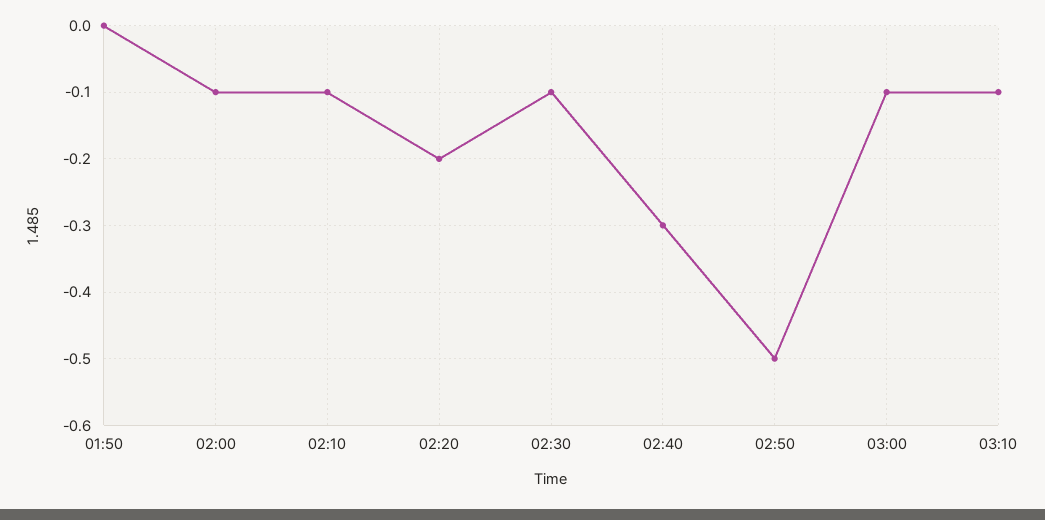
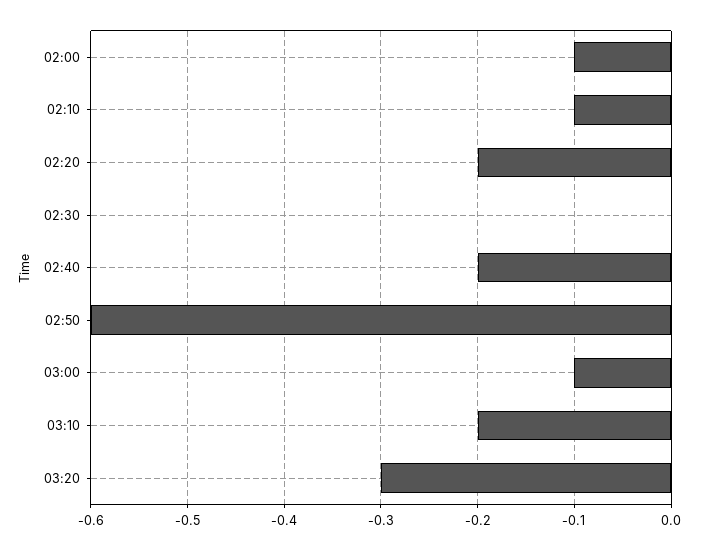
01:50: 0 -> none
02:30: -0.1 -> 0
02:40: -0.3 -> -0.2
02:50: -0.5 -> -0.6
03:10: -0.1 -> -0.2
03:20: none -> -0.3

